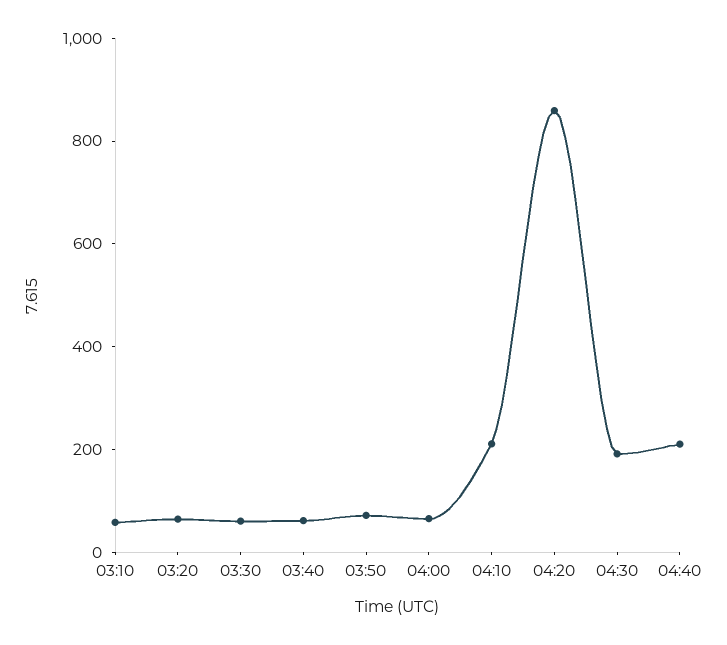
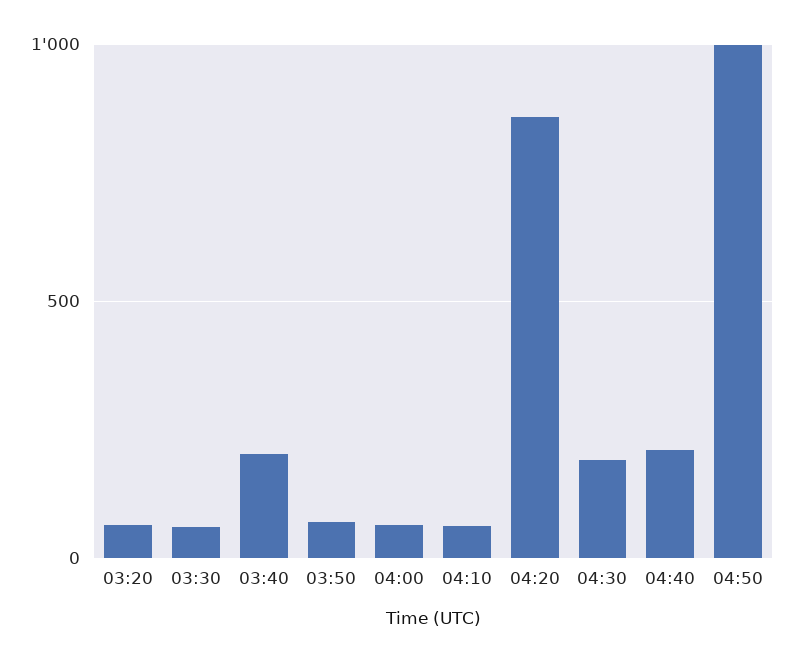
03:10: 50 -> none
03:40: 50 -> 200
04:10: 200 -> 50
04:50: none -> 1000

